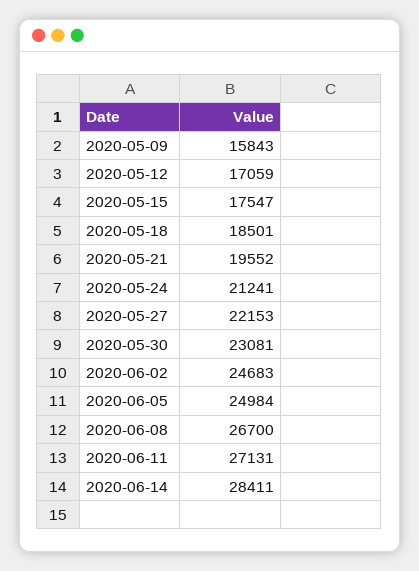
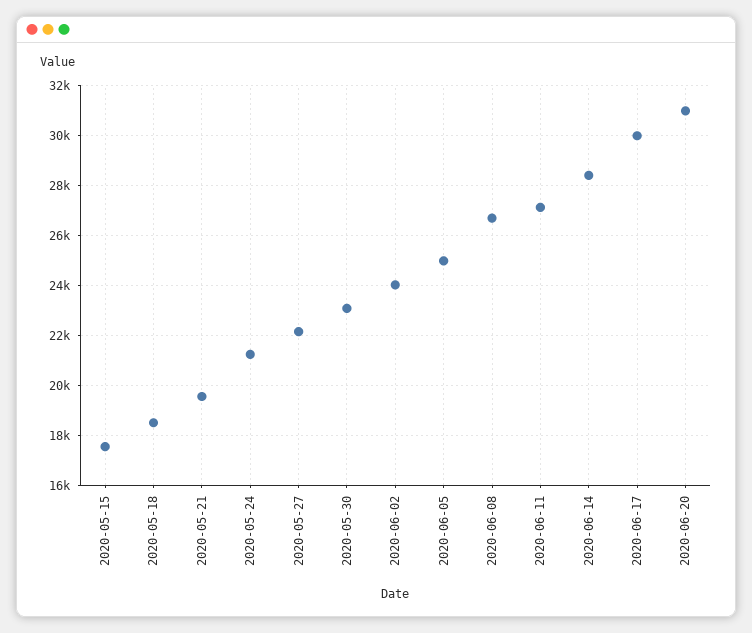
2020-05-09: 15843 -> none
2020-05-12: 17059 -> none
2020-06-02: 24683 -> 24000
2020-06-17: none -> 30000
2020-06-20: none -> 31000

